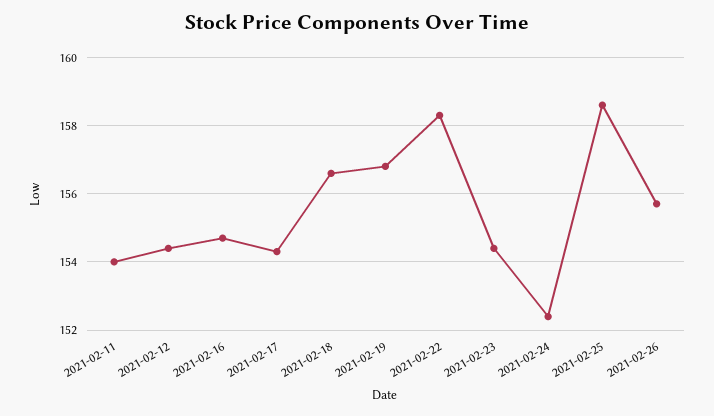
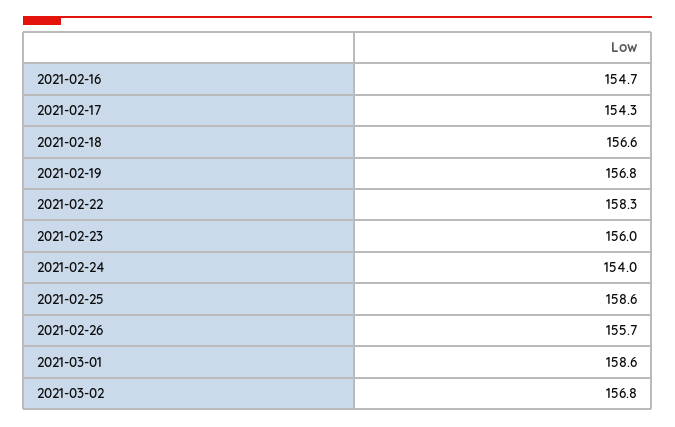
2021-02-11: 154 -> none
2021-02-12: 154.5 -> none
2021-02-23: 154.5 -> 156
2021-02-24: 152.5 -> 154
2021-03-01: none -> 158.6
2021-03-02: none -> 156.8

